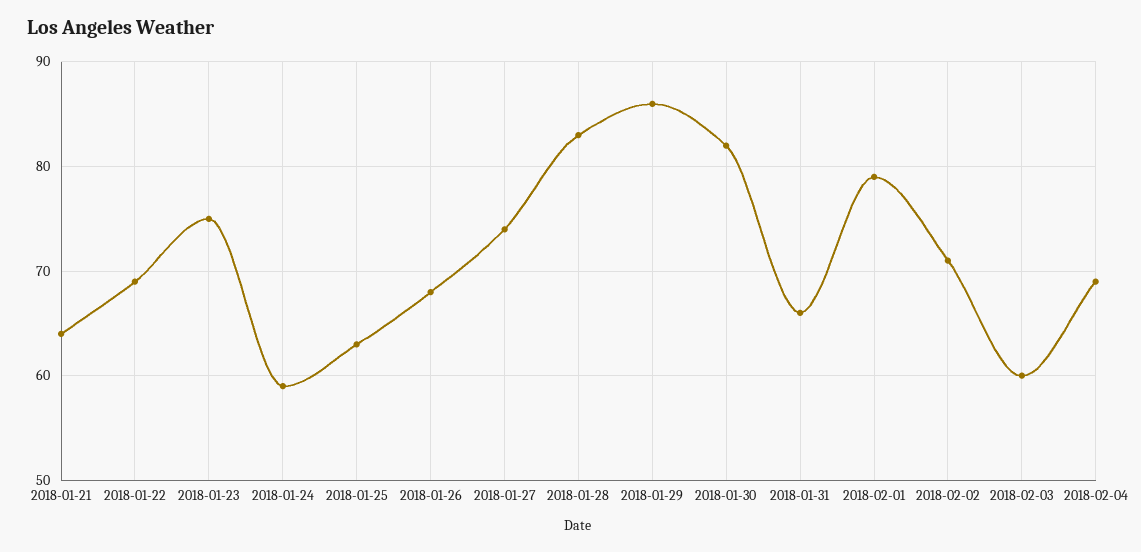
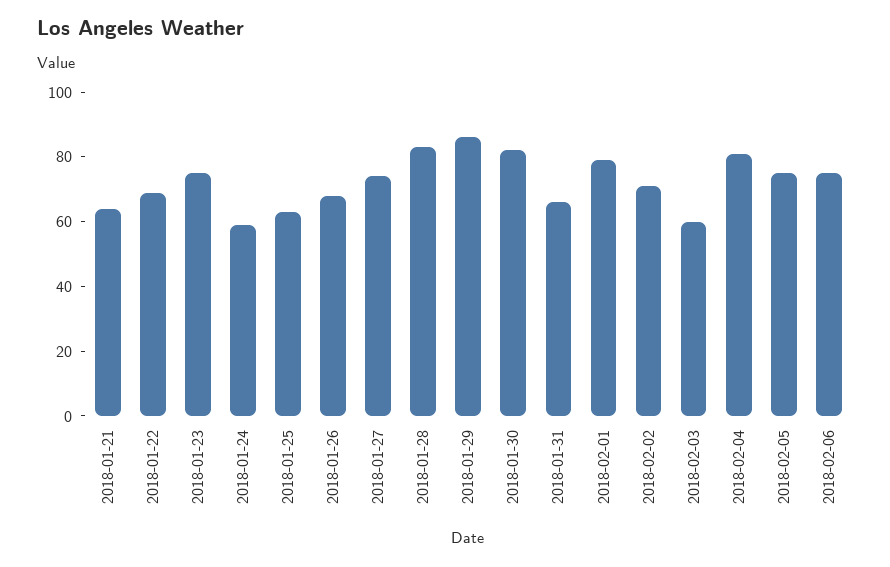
2018-02-04: 69 -> 80
2018-02-05: none -> 75
2018-02-06: none -> 75

